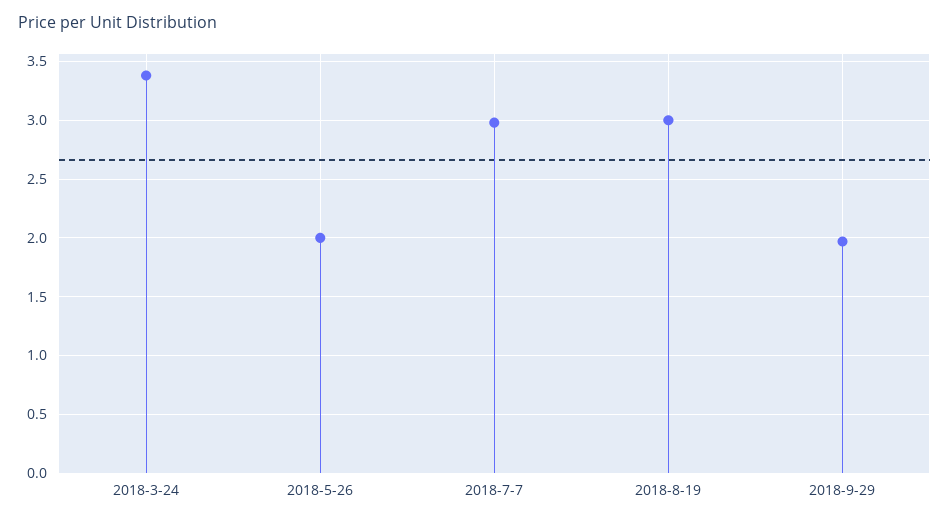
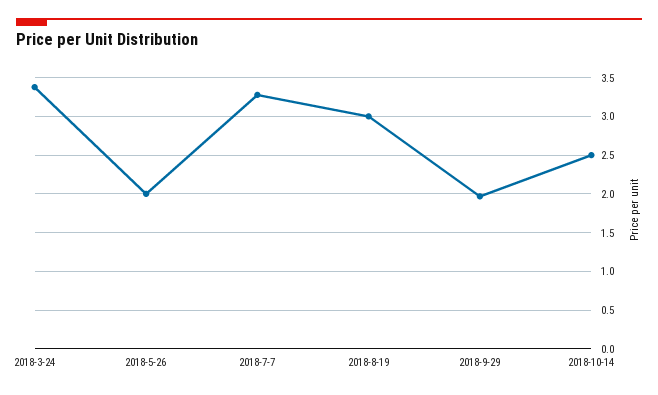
2018-7-7: 3 -> 3.3
2018-10-14: none -> 2.5

